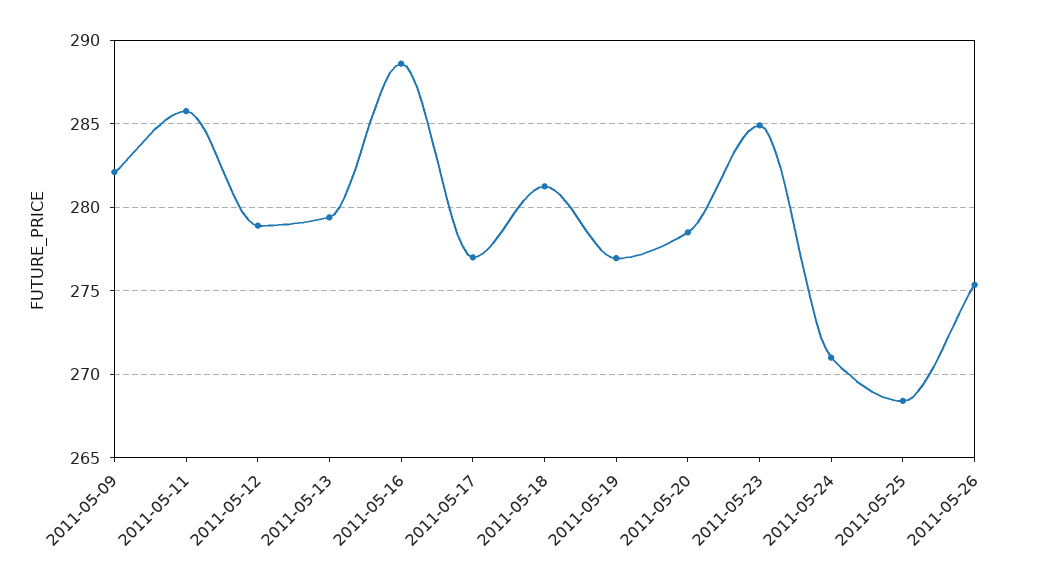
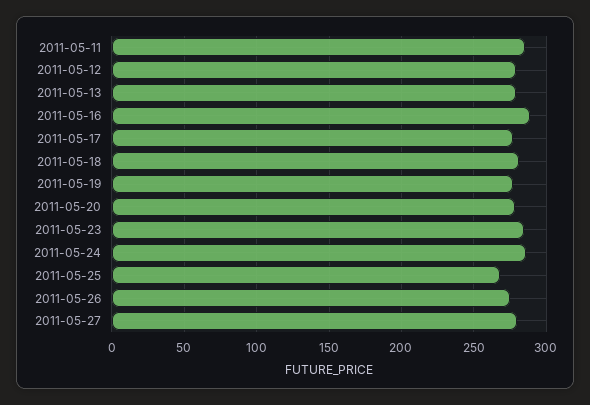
2011-05-09: 282 -> none
2011-05-24: 271 -> 285
2011-05-27: none -> 280

